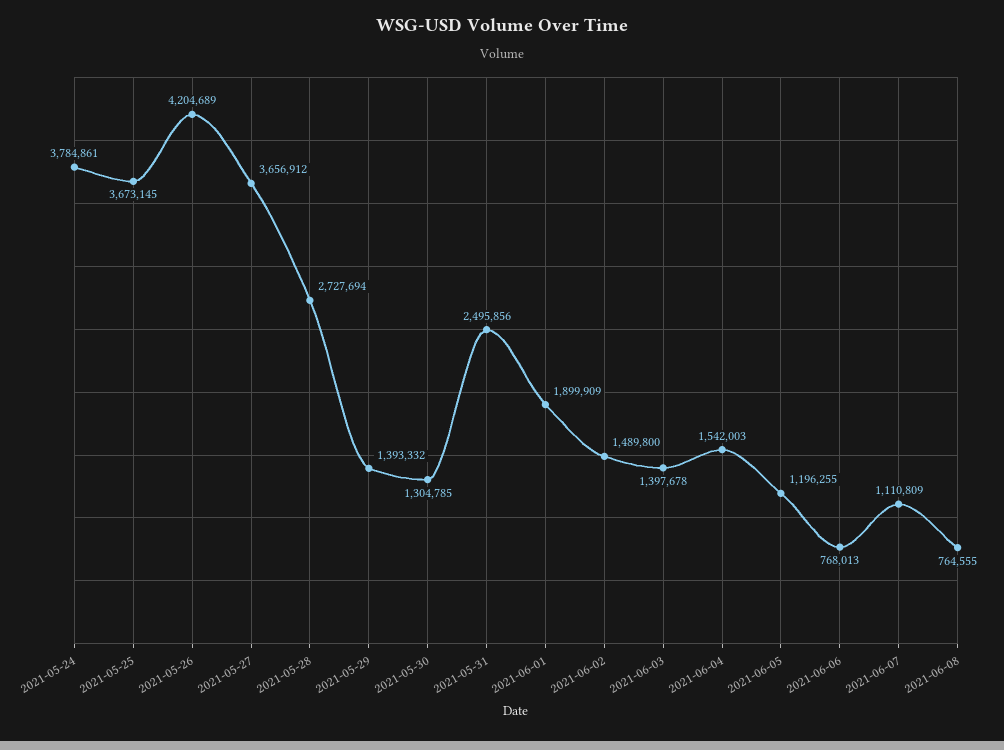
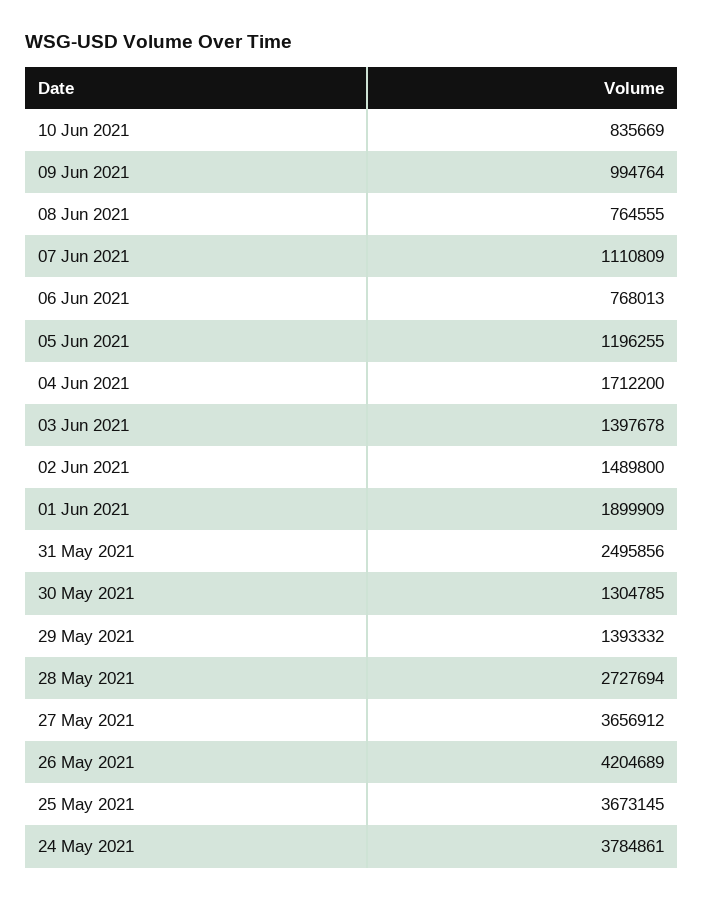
2021-06-04: 1542003 -> 1712200
10 Jun 2021: none -> 835669
09 Jun 2021: none -> 994764

